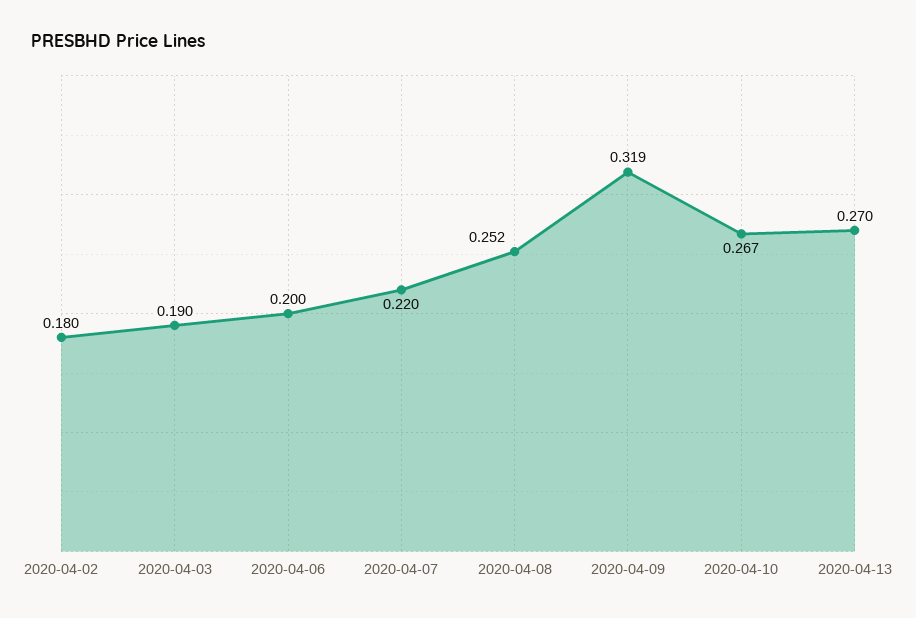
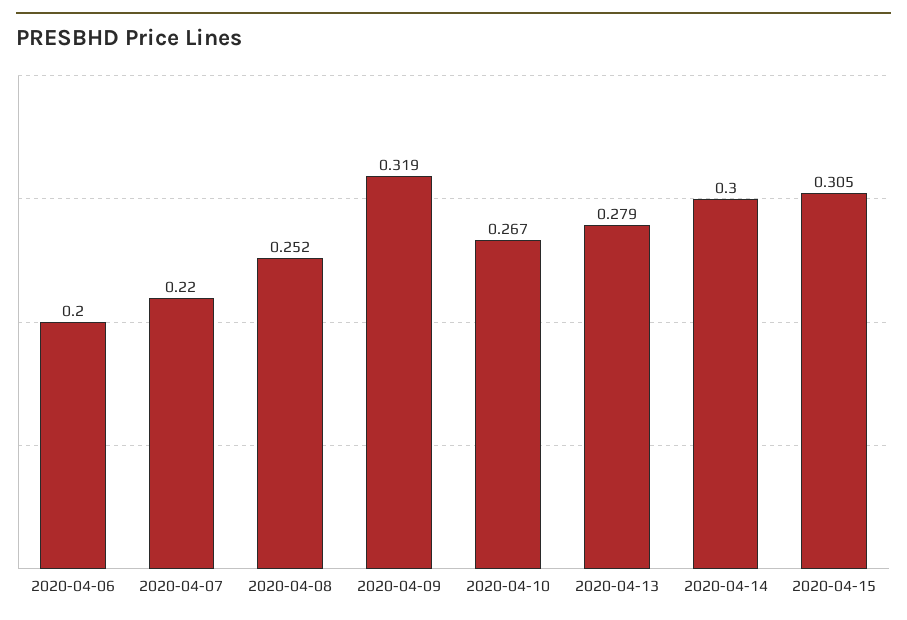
2020-04-02: 0.18 -> none
2020-04-03: 0.19 -> none
2020-04-13: 0.27 -> 0.279
2020-04-14: none -> 0.3
2020-04-15: none -> 0.305

